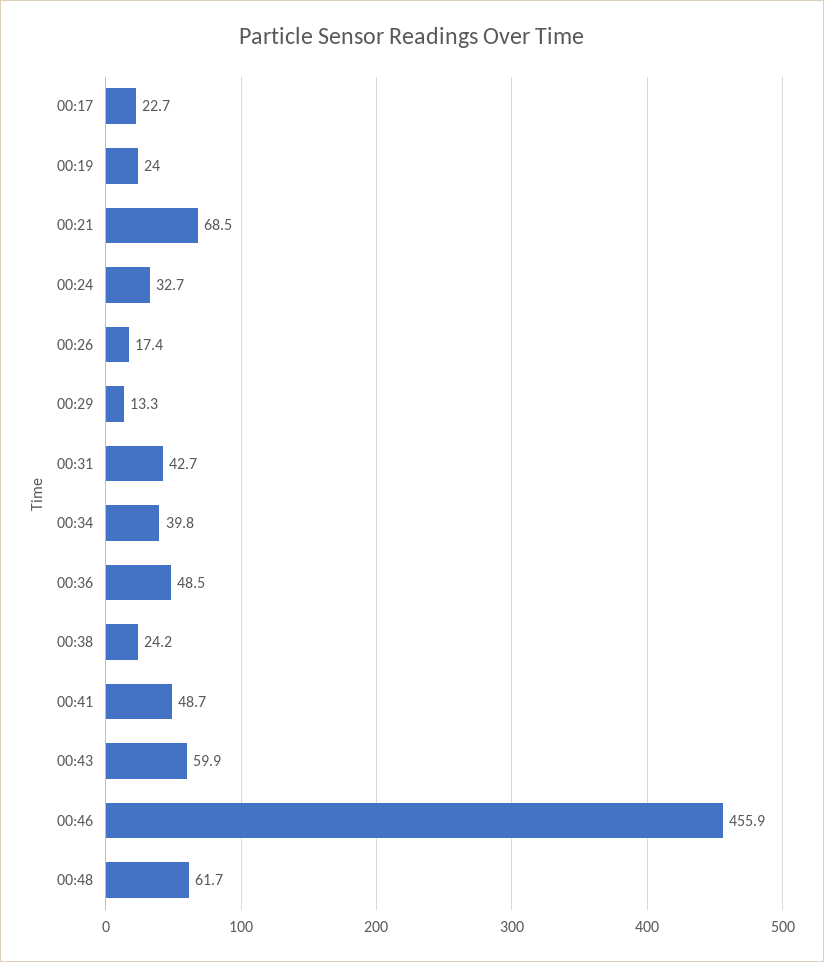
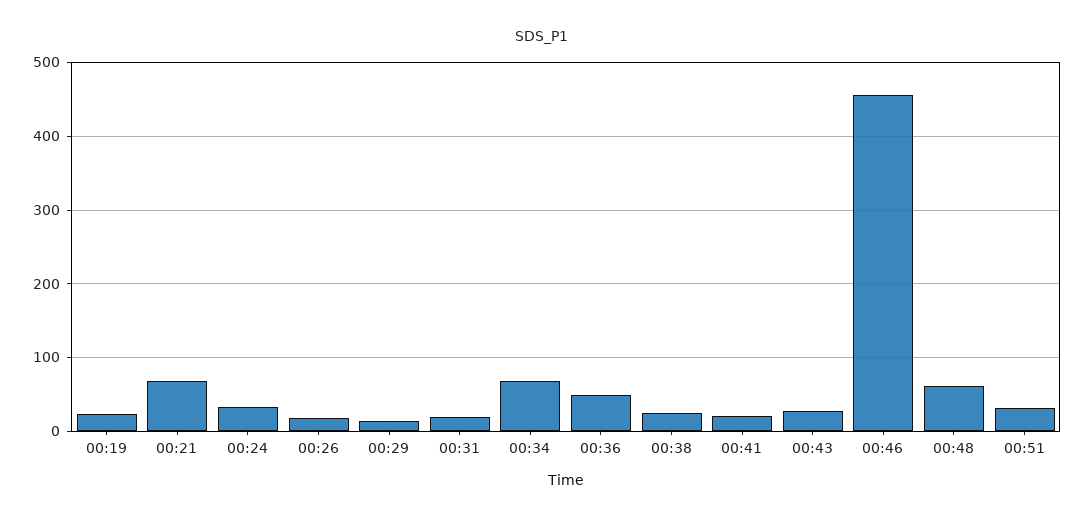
00:17: 22.7 -> none
00:31: 42.7 -> 20
00:34: 39.8 -> 70
00:41: 48.7 -> 20
00:43: 59.9 -> 30
00:51: none -> 30

